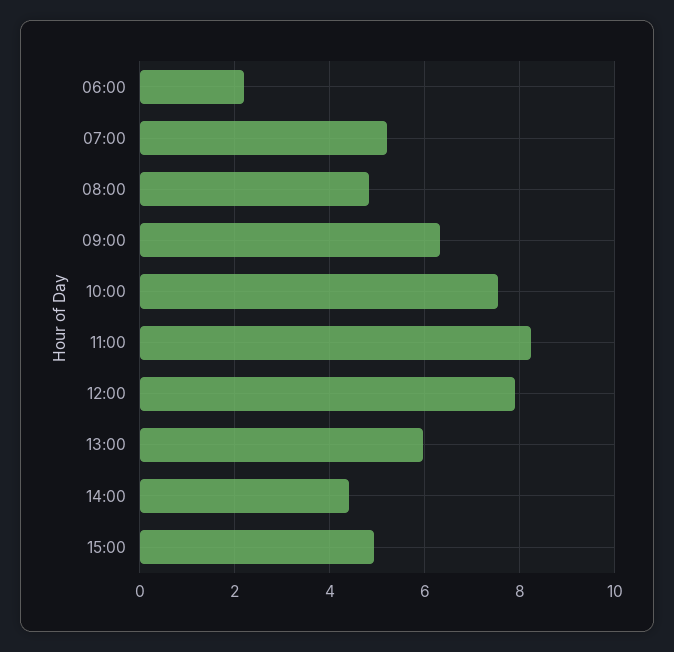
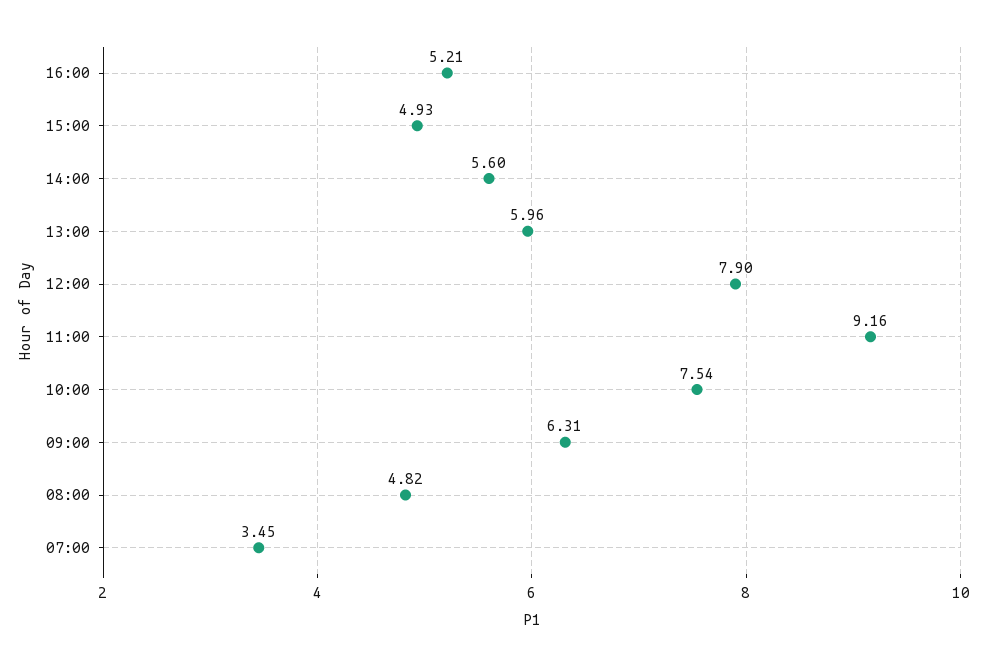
06:00: 2.2 -> none
07:00: 5.2 -> 3.45
11:00: 8.2 -> 9.16
14:00: 4.4 -> 5.6
16:00: none -> 5.21

